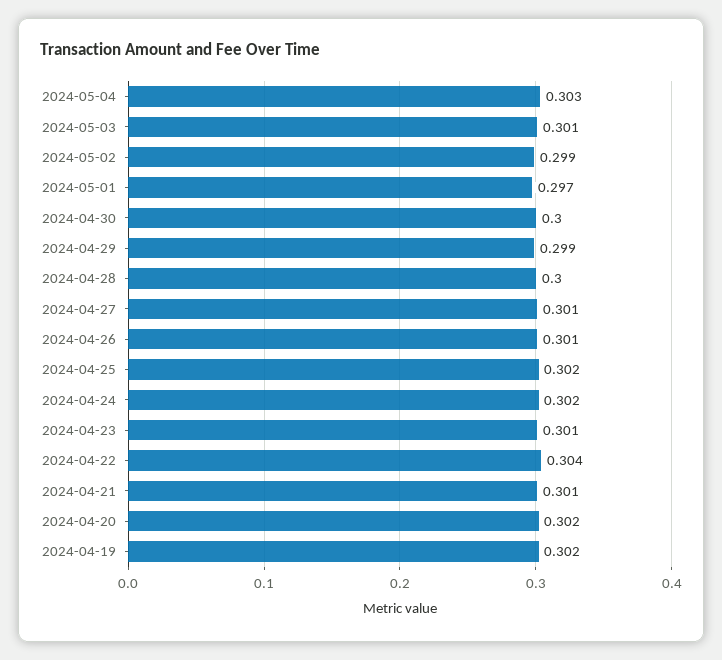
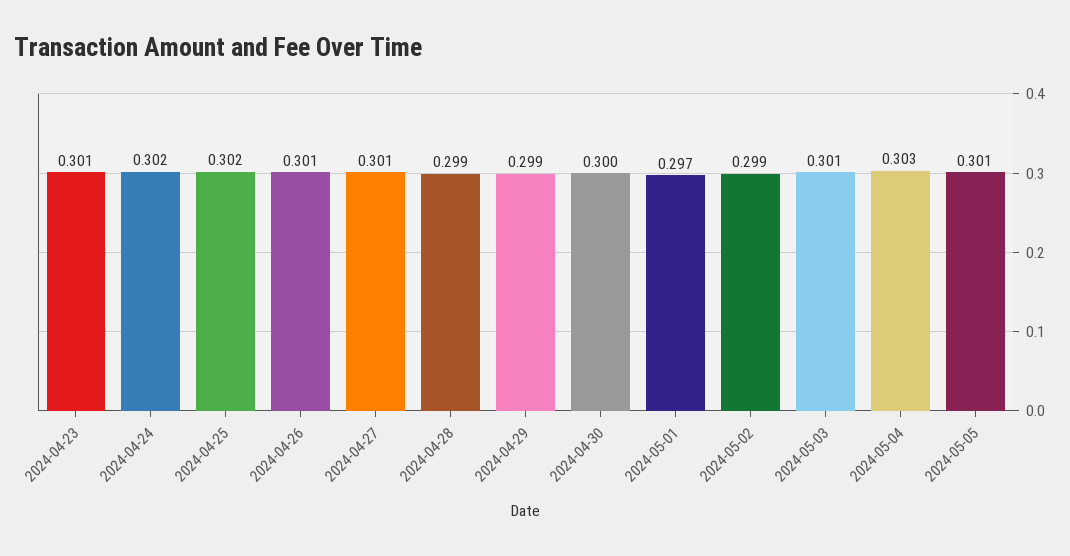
2024-04-28: 0.3 -> 0.299
2024-04-22: 0.304 -> none
2024-04-21: 0.301 -> none
2024-04-20: 0.302 -> none
2024-04-19: 0.302 -> none
2024-05-05: none -> 0.301

